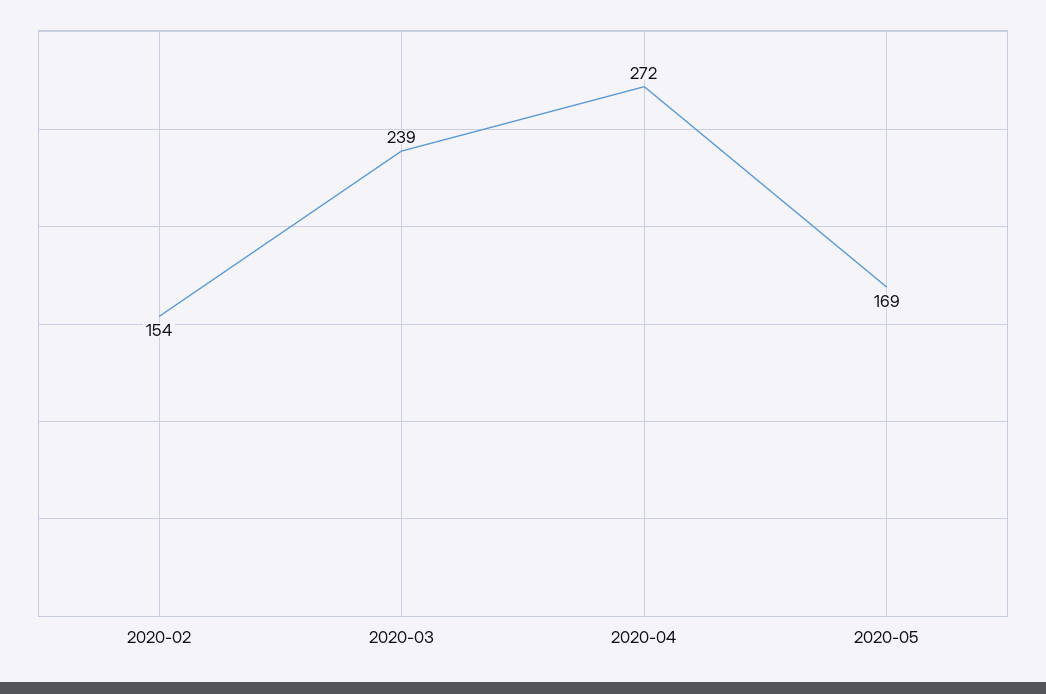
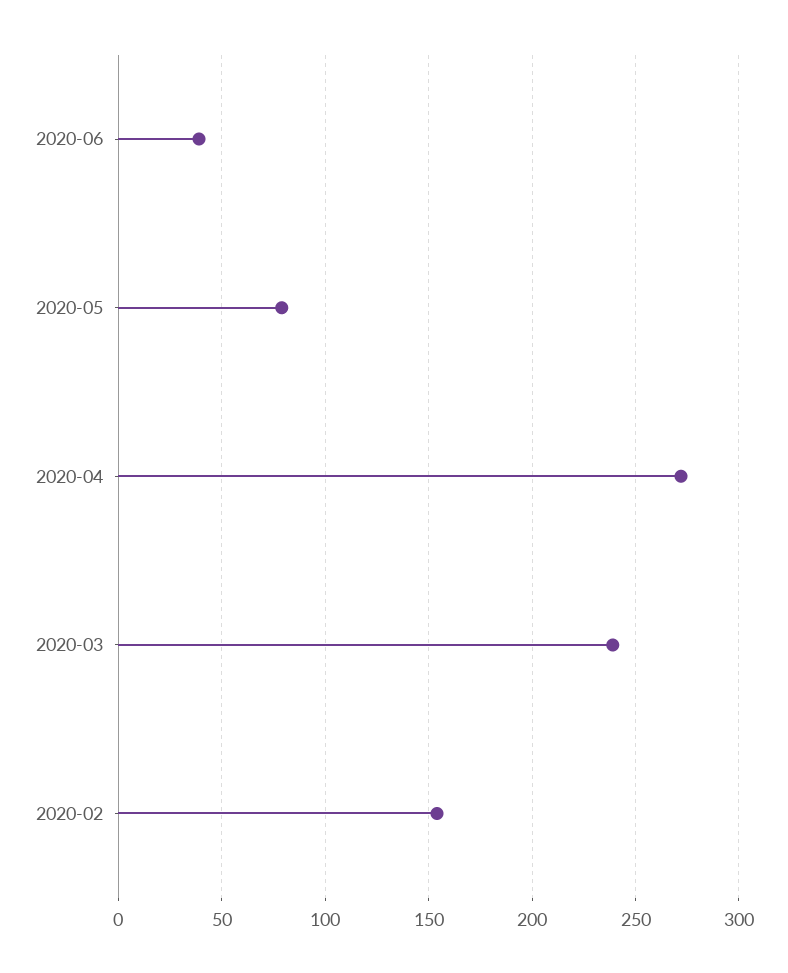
2020-05: 169 -> 80
2020-06: none -> 40

